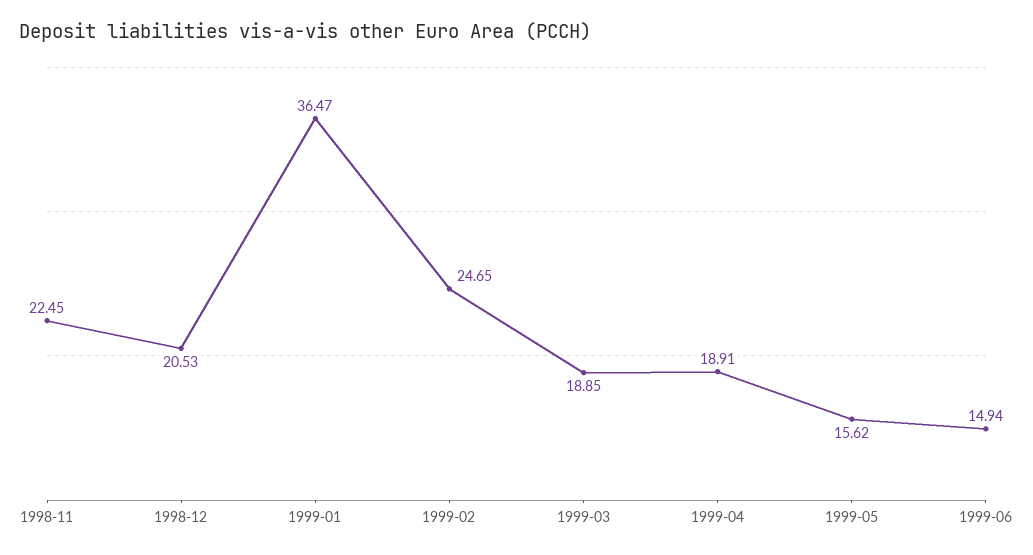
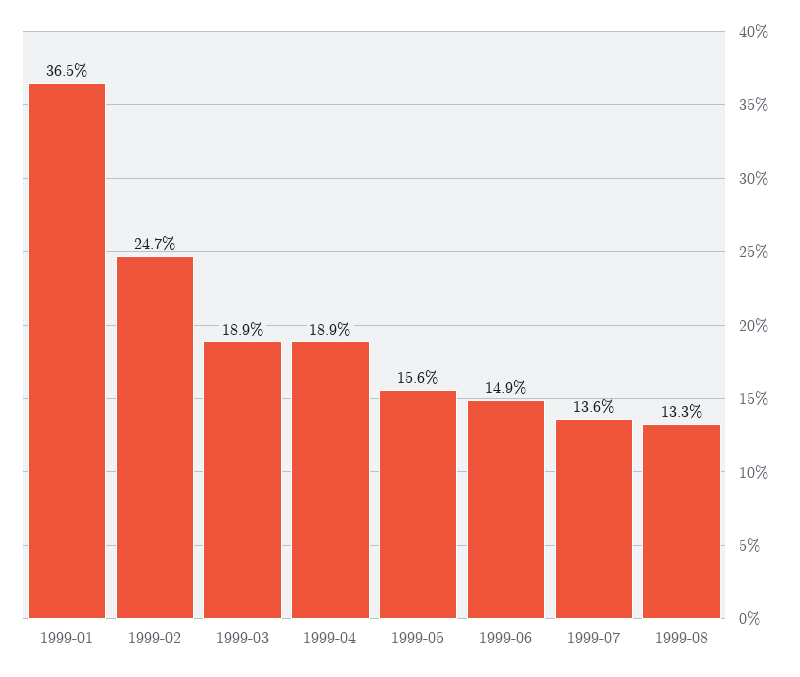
1998-11: 22.45 -> none
1998-12: 20.53 -> none
1999-07: none -> 13.6
1999-08: none -> 13.3

